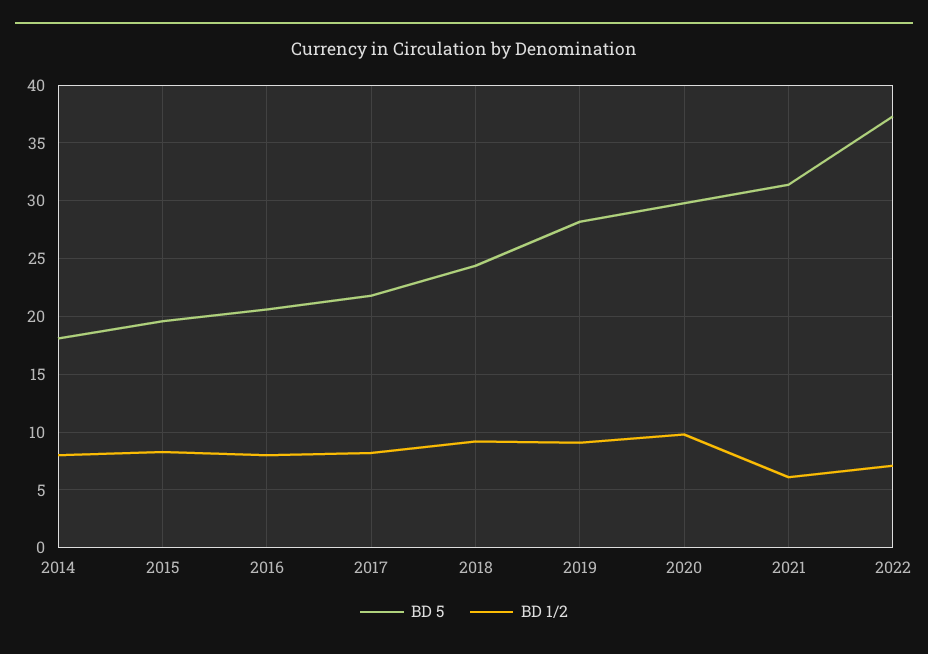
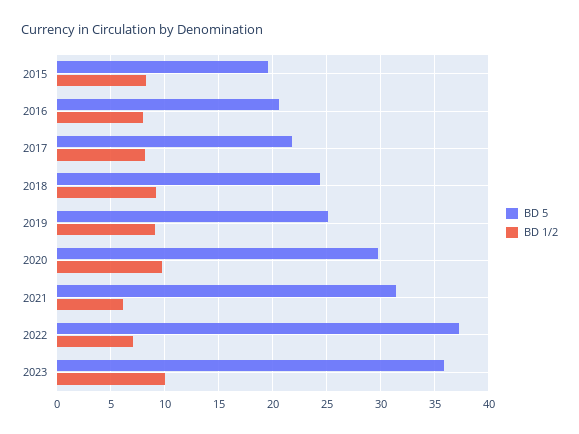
BD 5, 2014: 18 -> none
BD 1/2, 2014: 8 -> none
BD 5, 2019: 28 -> 25
BD 5, 2023: none -> 36
BD 1/2, 2023: none -> 10

